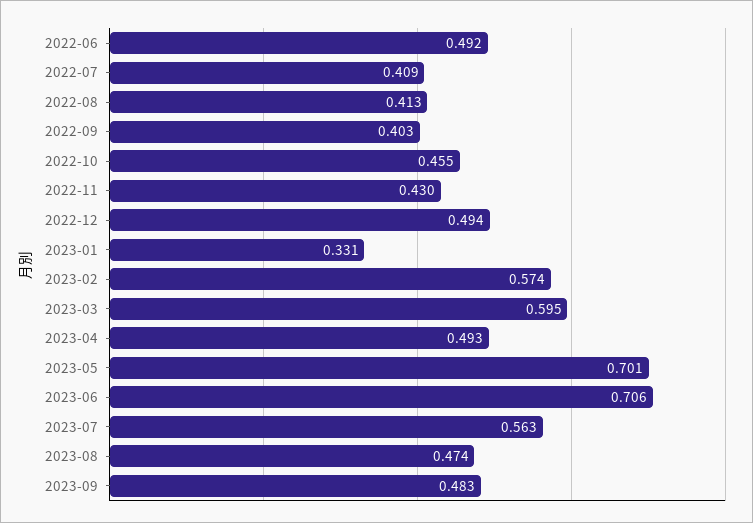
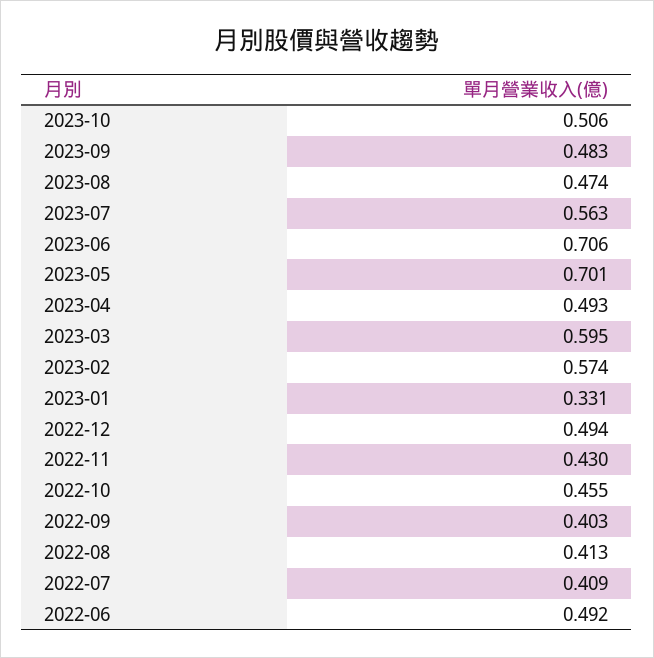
2023-10: none -> 0.506

